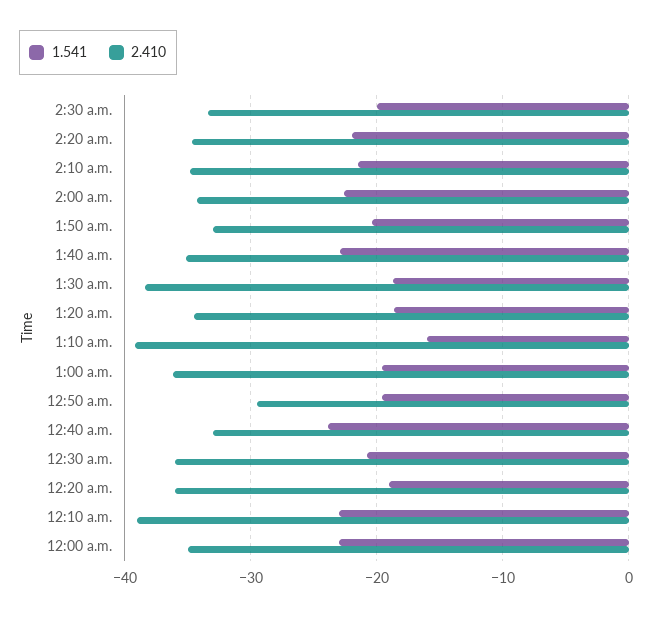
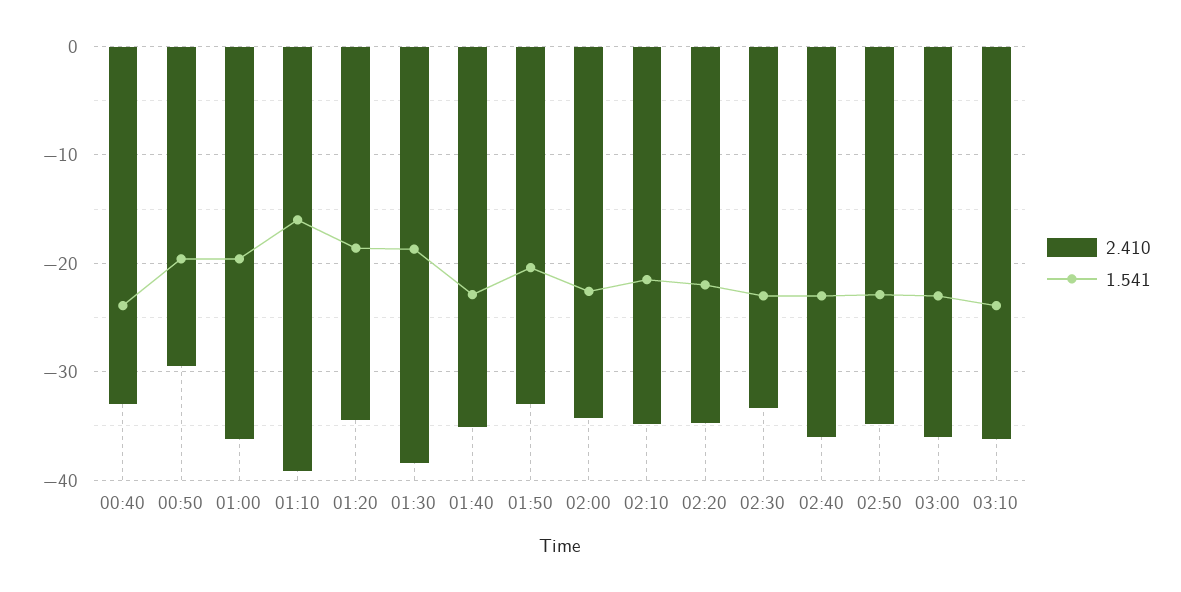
1.541, 2:30 a.m.: -20 -> -23
1.541, 12:30 a.m.: -21 -> none
2.410, 12:30 a.m.: -36 -> none
1.541, 12:20 a.m.: -19 -> none
2.410, 12:20 a.m.: -36 -> none
1.541, 12:10 a.m.: -23 -> none
2.410, 12:10 a.m.: -39 -> none
1.541, 12:00 a.m.: -23 -> none
2.410, 12:00 a.m.: -35 -> none
2.410, 02:40: none -> -36
1.541, 02:40: none -> -23
2.410, 02:50: none -> -35
1.541, 02:50: none -> -23
2.410, 03:00: none -> -36
1.541, 03:00: none -> -23
2.410, 03:10: none -> -36
1.541, 03:10: none -> -24

